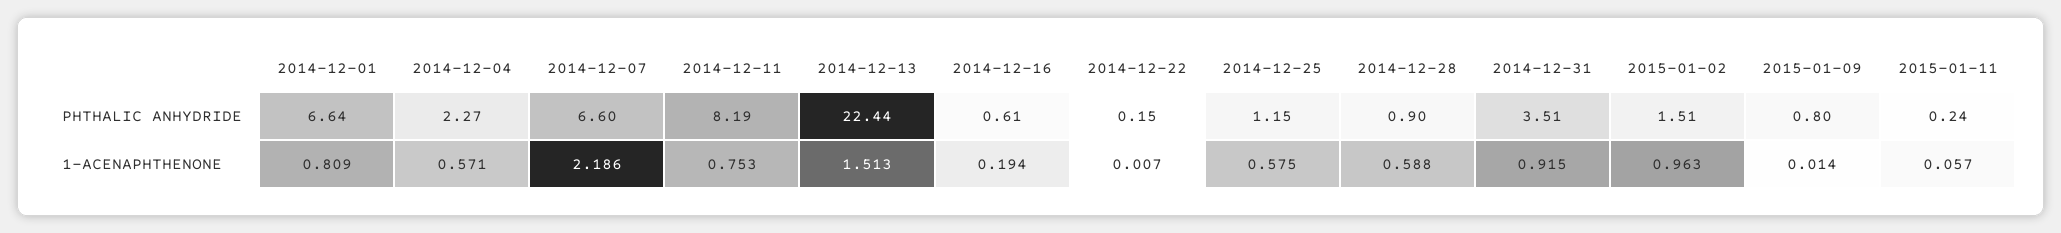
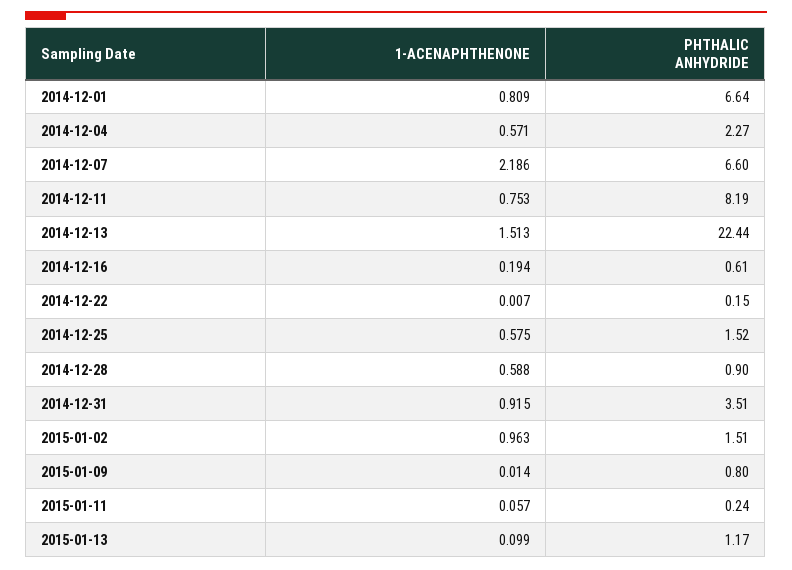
2014-12-25, PHTHALIC ANHYDRIDE: 1.15 -> 1.52
2015-01-13, 1-ACENAPHTHENONE: none -> 0.099
2015-01-13, PHTHALIC ANHYDRIDE: none -> 1.17

